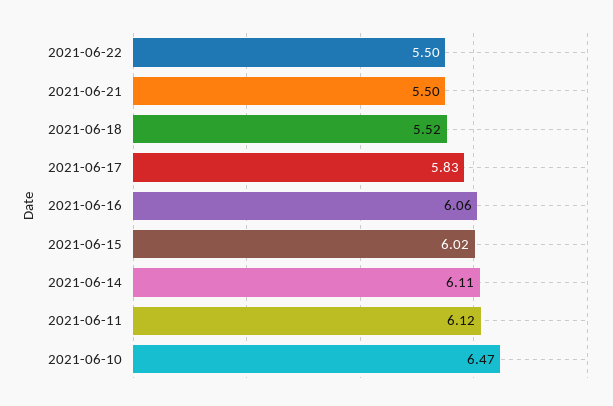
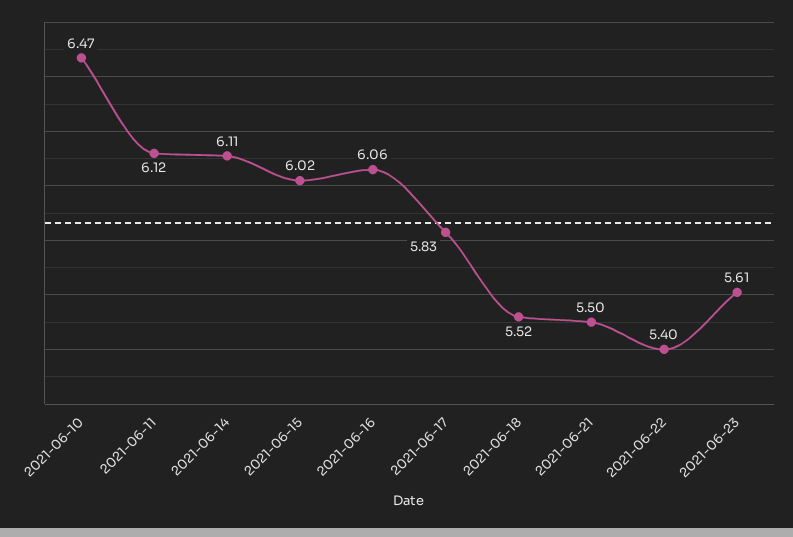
2021-06-22: 5.5 -> 5.4
2021-06-23: none -> 5.61

